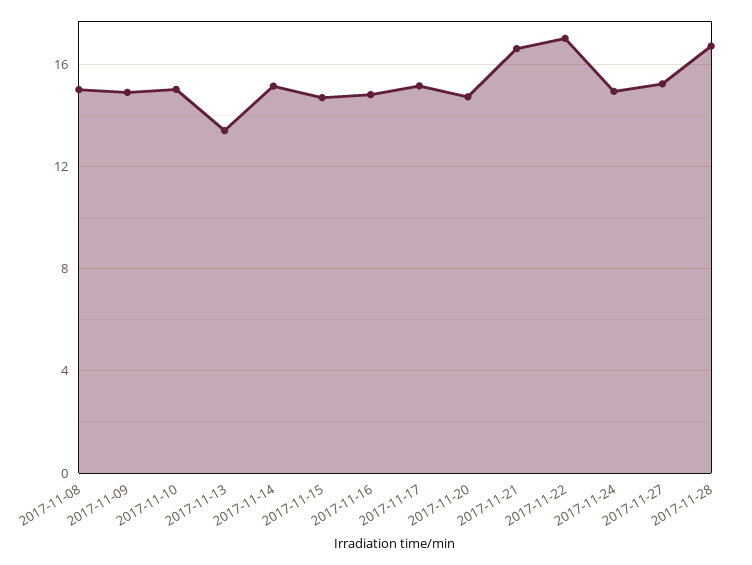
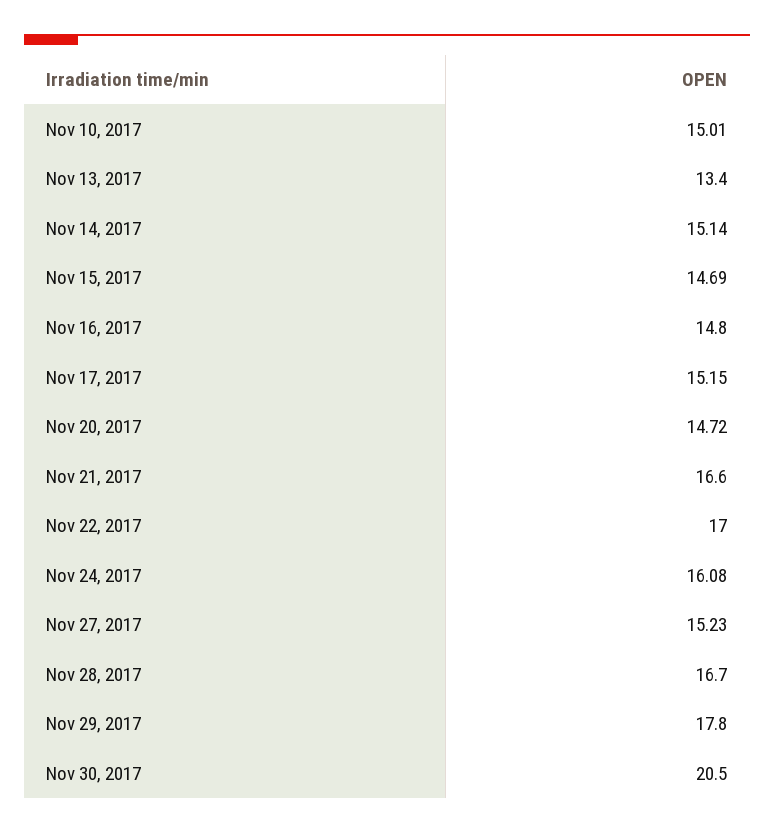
2017-11-08: 15 -> none
2017-11-09: 15 -> none
2017-11-24: 15 -> 16.08
Nov 29, 2017: none -> 17.8
Nov 30, 2017: none -> 20.5

